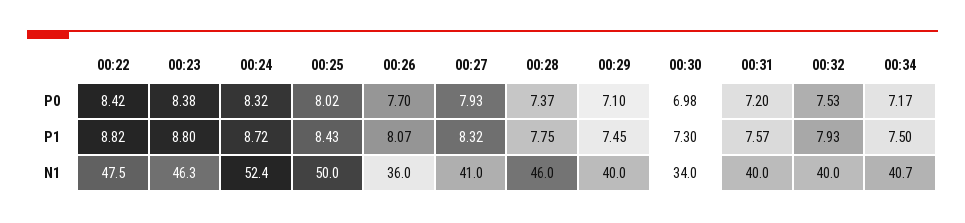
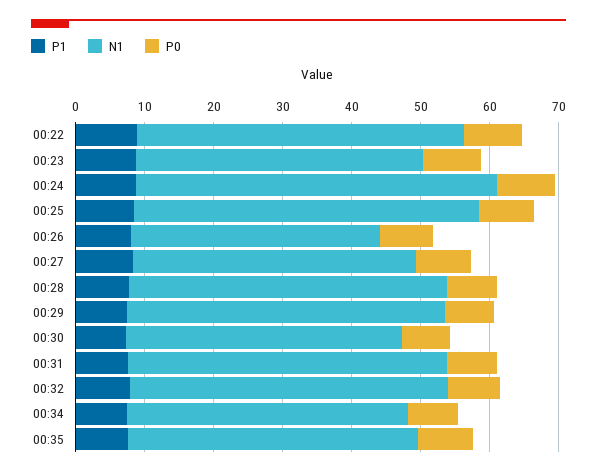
N1, 00:23: 46.3 -> 42
N1, 00:29: 40 -> 46
N1, 00:30: 34 -> 40
N1, 00:31: 40 -> 46
N1, 00:32: 40 -> 46
P1, 00:35: none -> 8
N1, 00:35: none -> 42
P0, 00:35: none -> 8

